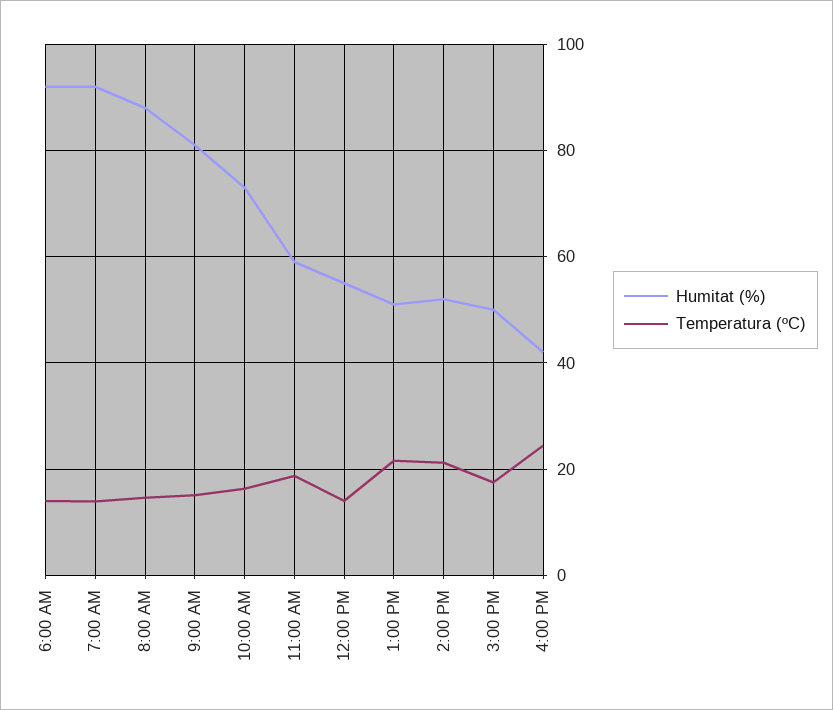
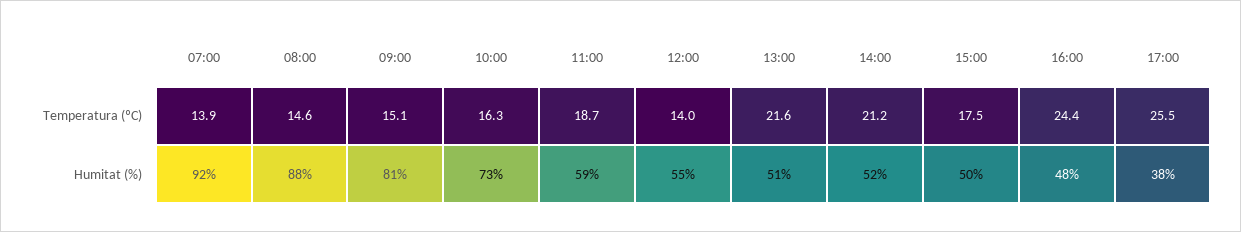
Humitat (%), 6:00 AM: 92 -> none
Temperatura (ºC), 6:00 AM: 14 -> none
Humitat (%), 4:00 PM: 42 -> 48
Temperatura (ºC), 17:00: none -> 25.5
Humitat (%), 17:00: none -> 38

